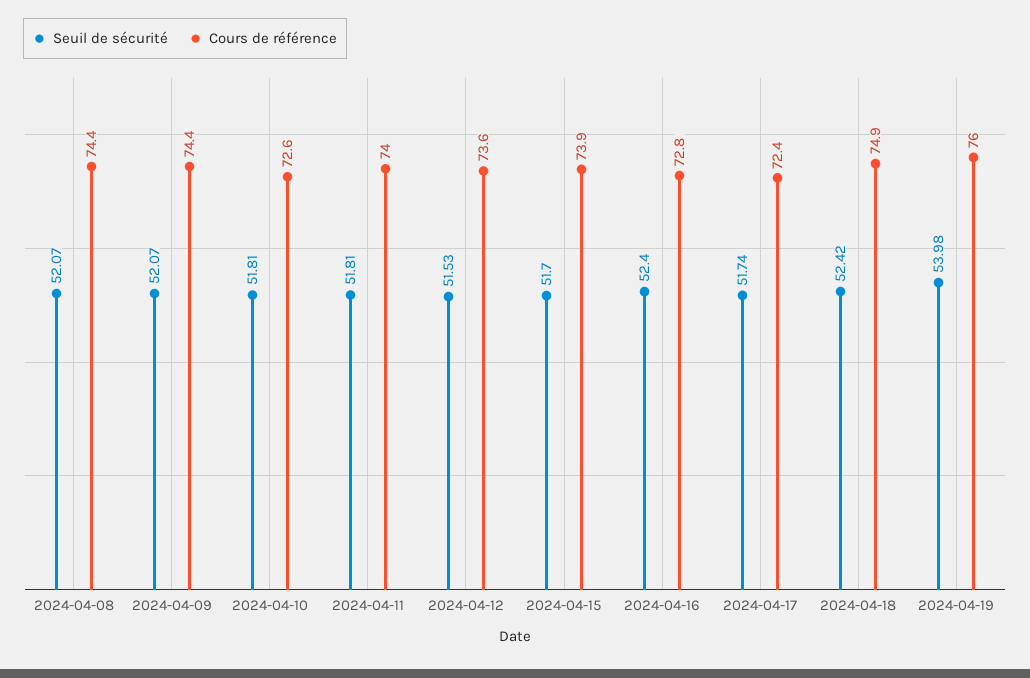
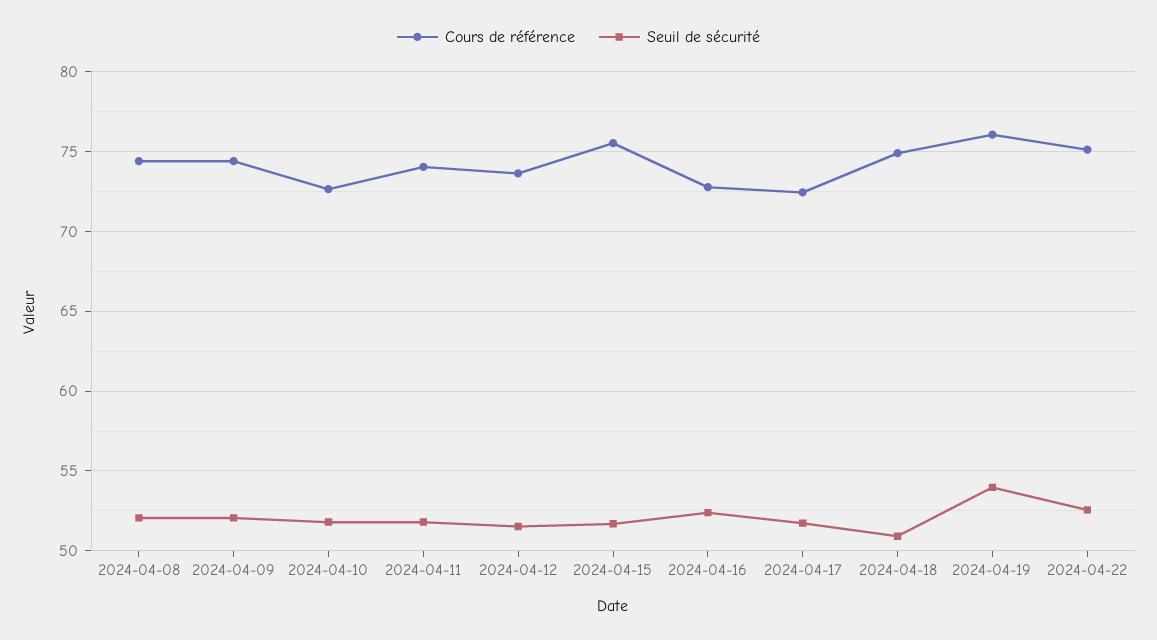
Cours de référence, 2024-04-15: 73.9 -> 75.5
Seuil de sécurité, 2024-04-18: 52.42 -> 51
Cours de référence, 2024-04-22: none -> 75
Seuil de sécurité, 2024-04-22: none -> 52.5

